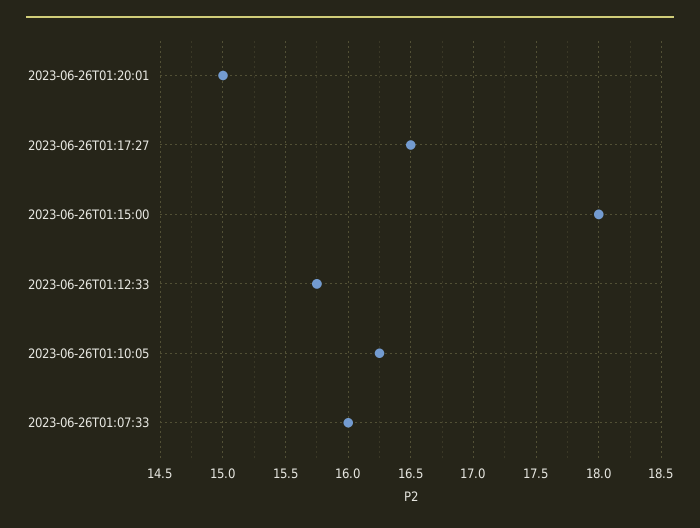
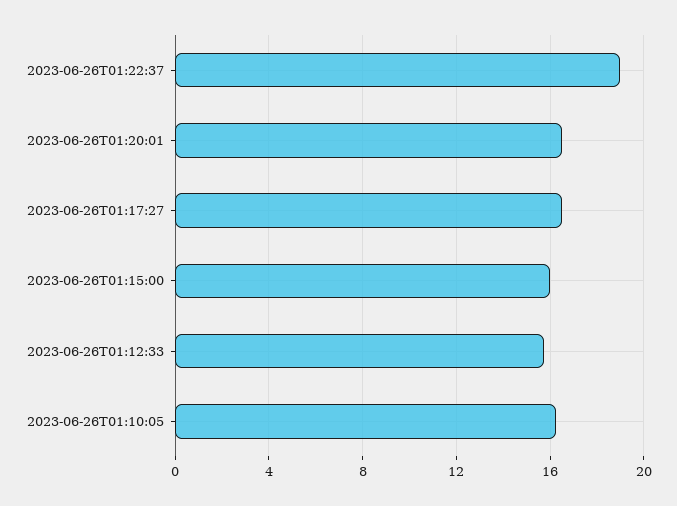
2023-06-26T01:20:01: 15 -> 16.5
2023-06-26T01:15:00: 18 -> 16
2023-06-26T01:07:33: 16 -> none
2023-06-26T01:22:37: none -> 19

